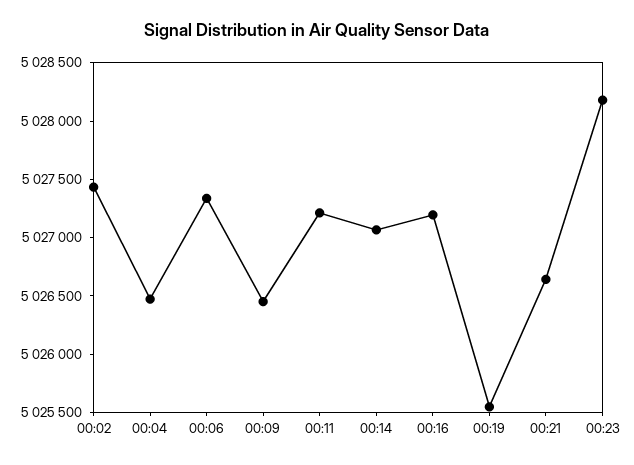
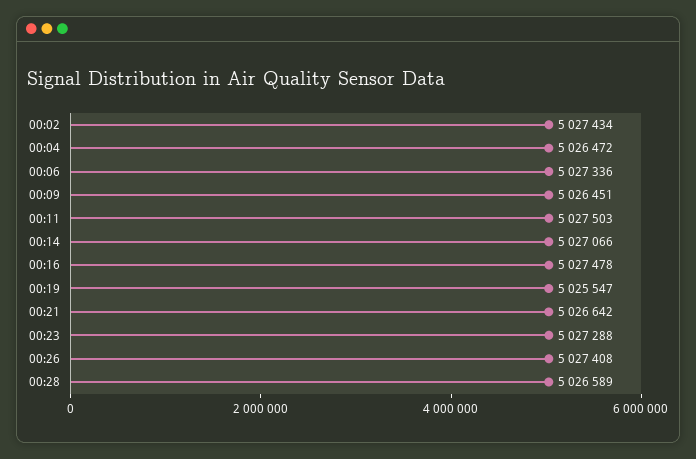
00:11: 5027200 -> 5027503
00:16: 5027200 -> 5027478
00:23: 5028200 -> 5027288
00:26: none -> 5027408
00:28: none -> 5026589

